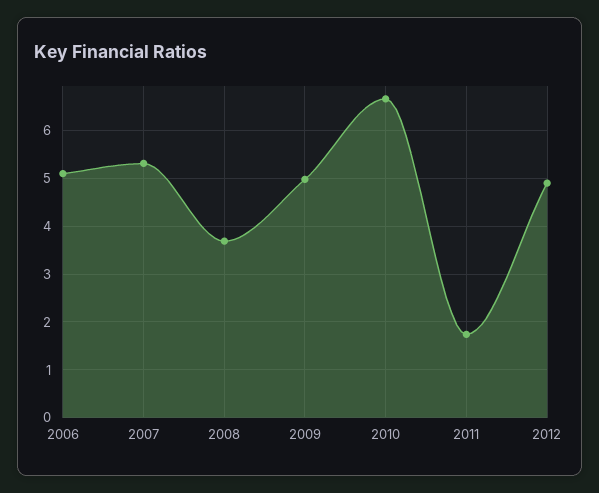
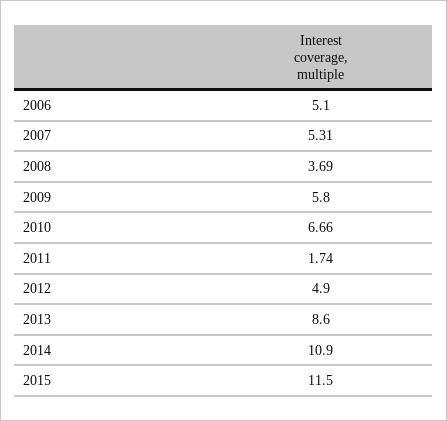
2009: 5 -> 5.8
2013: none -> 8.6
2014: none -> 10.9
2015: none -> 11.5

